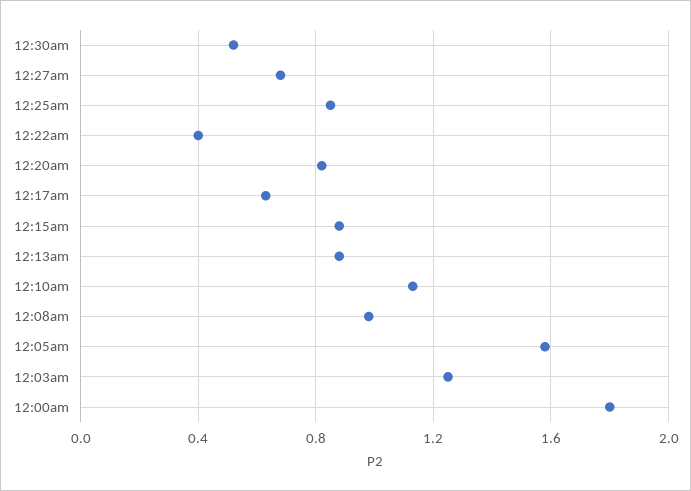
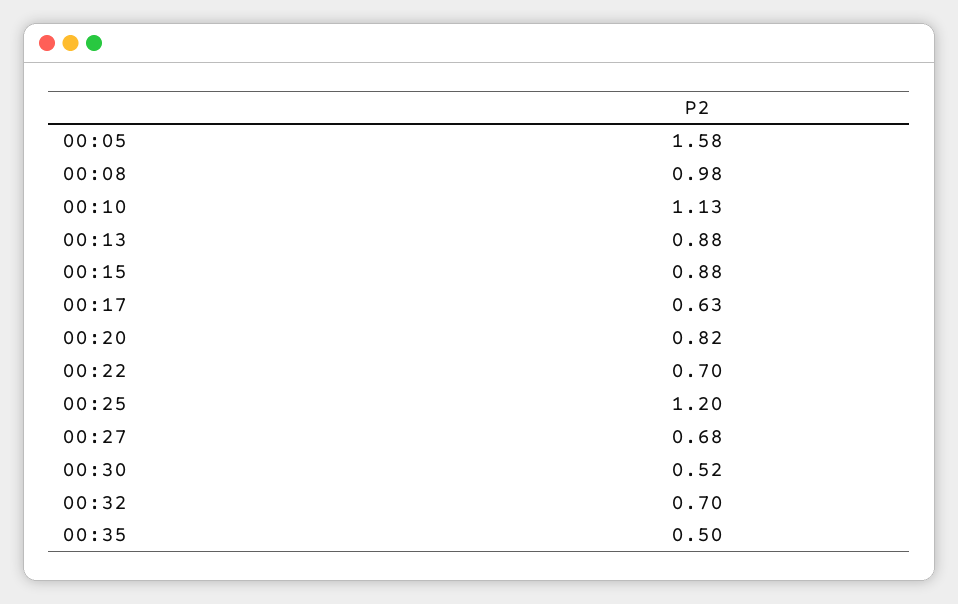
12:25am: 0.85 -> 1.2
12:22am: 0.4 -> 0.7
12:03am: 1.25 -> none
12:00am: 1.8 -> none
00:32: none -> 0.7
00:35: none -> 0.5

